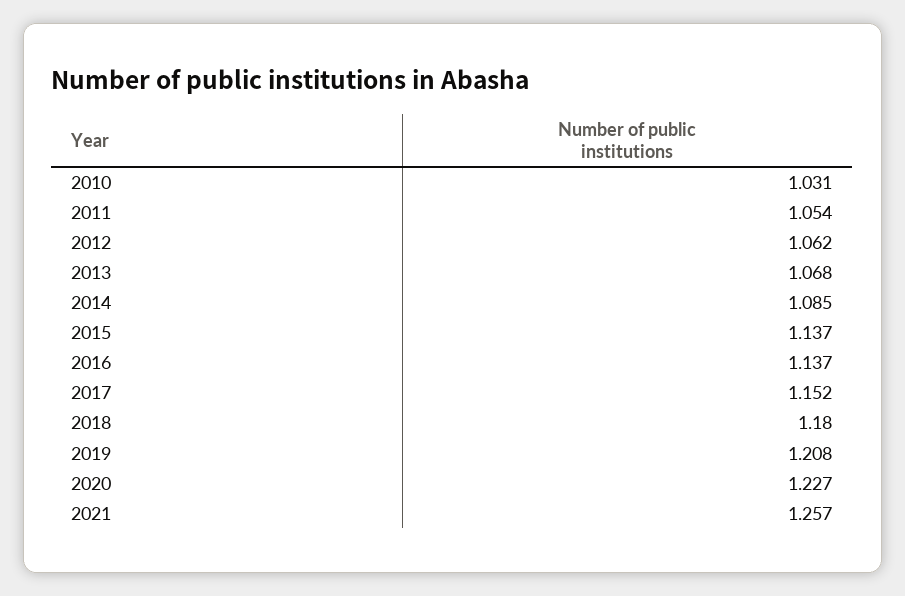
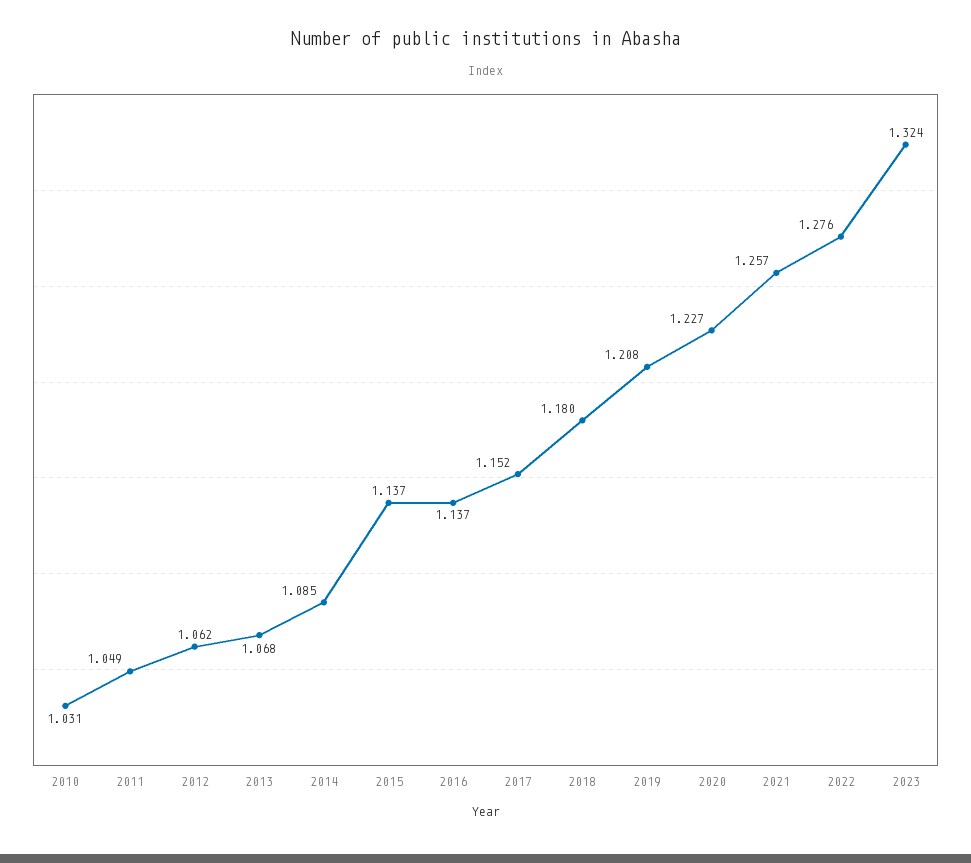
2011: 1.054 -> 1.049
2022: none -> 1.276
2023: none -> 1.324

